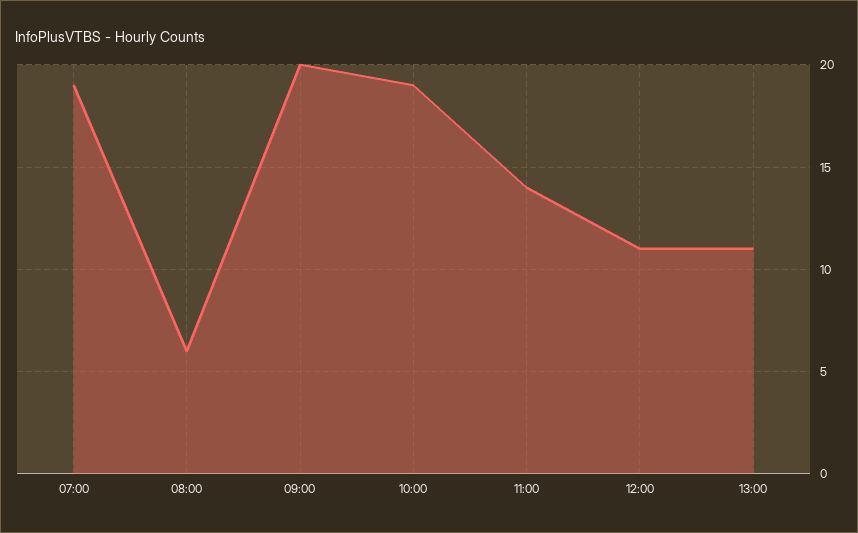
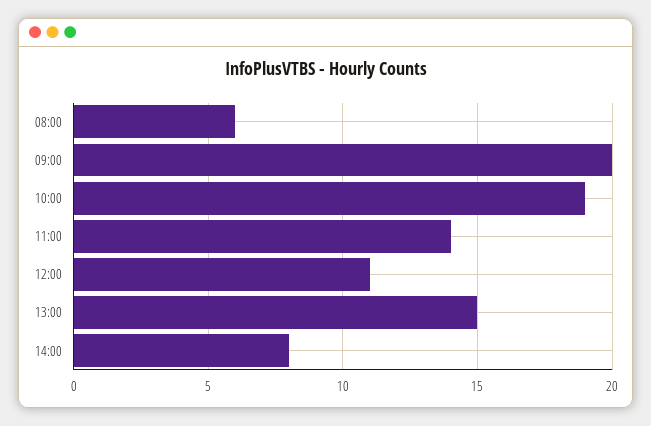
07:00: 19 -> none
13:00: 11 -> 15
14:00: none -> 8

